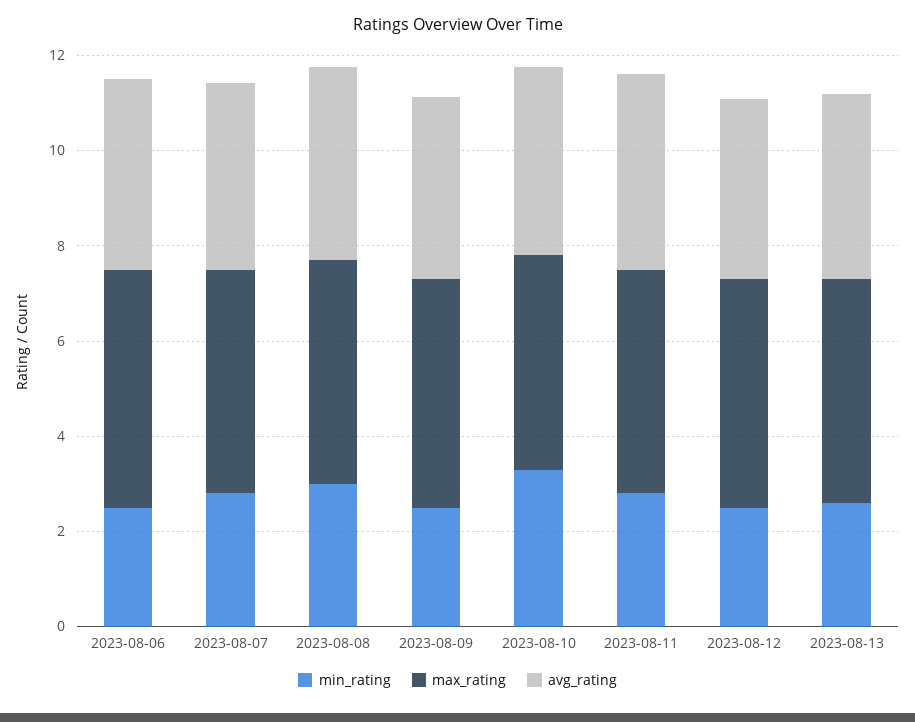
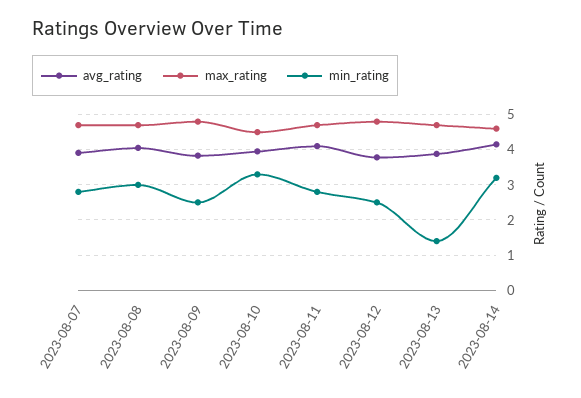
min_rating, 2023-08-06: 2.5 -> none
max_rating, 2023-08-06: 5 -> none
avg_rating, 2023-08-06: 4 -> none
min_rating, 2023-08-13: 2.5 -> 1.4
avg_rating, 2023-08-14: none -> 4.2
max_rating, 2023-08-14: none -> 4.6
min_rating, 2023-08-14: none -> 3.2

